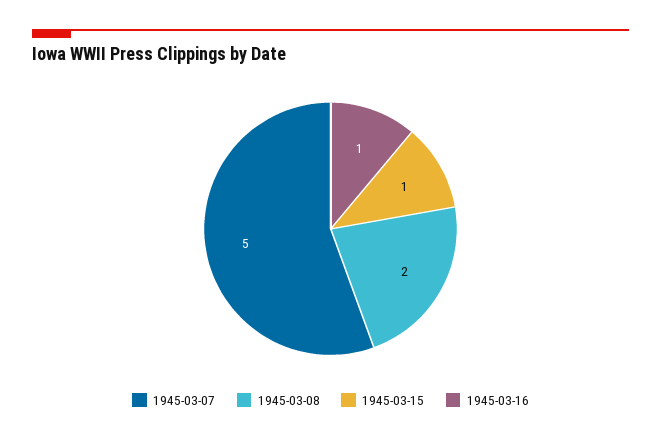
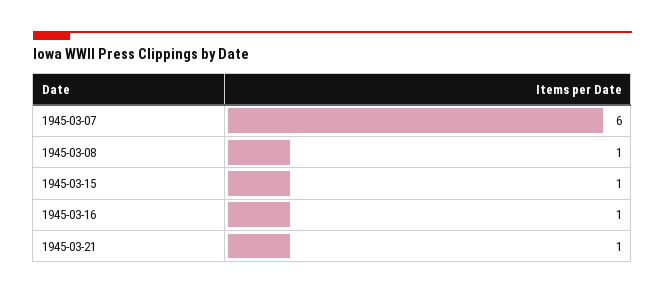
1945-03-07: 5 -> 6
1945-03-08: 2 -> 1
1945-03-21: none -> 1

